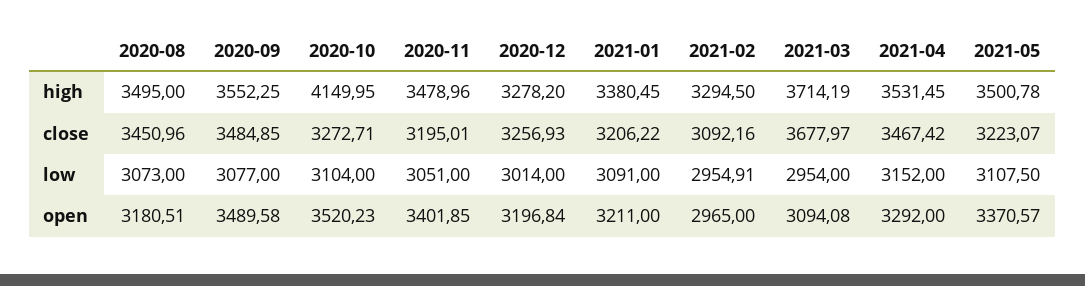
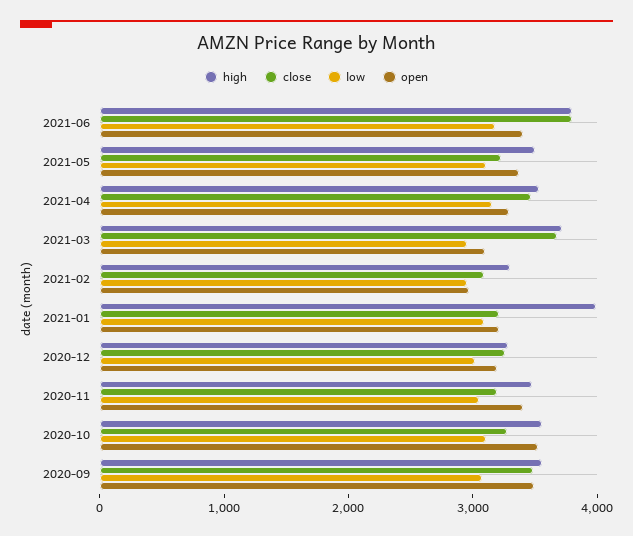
high, 2020-08: 3495 -> none
high, 2020-10: 4149.95 -> 3600
high, 2021-01: 3380.45 -> 4000
close, 2020-08: 3450.96 -> none
low, 2020-08: 3073 -> none
open, 2020-08: 3180.51 -> none
high, 2021-06: none -> 3800
close, 2021-06: none -> 3800
low, 2021-06: none -> 3200
open, 2021-06: none -> 3400

